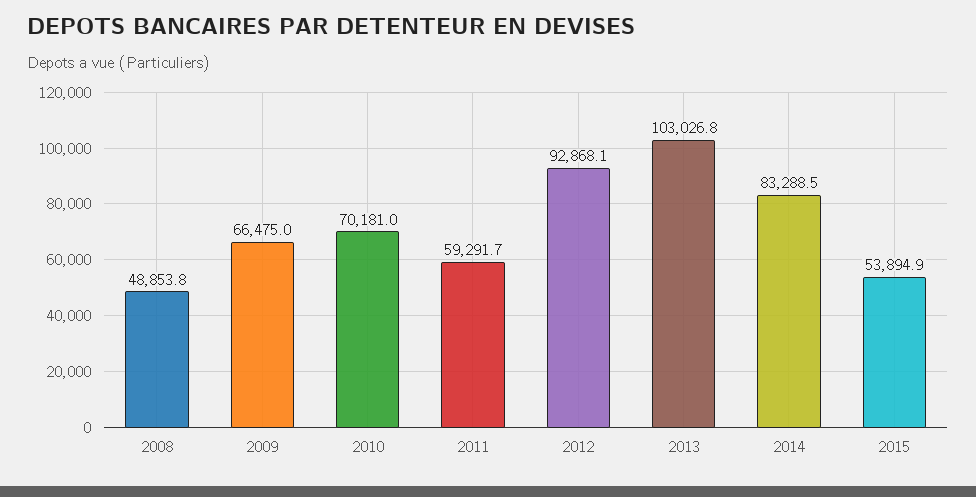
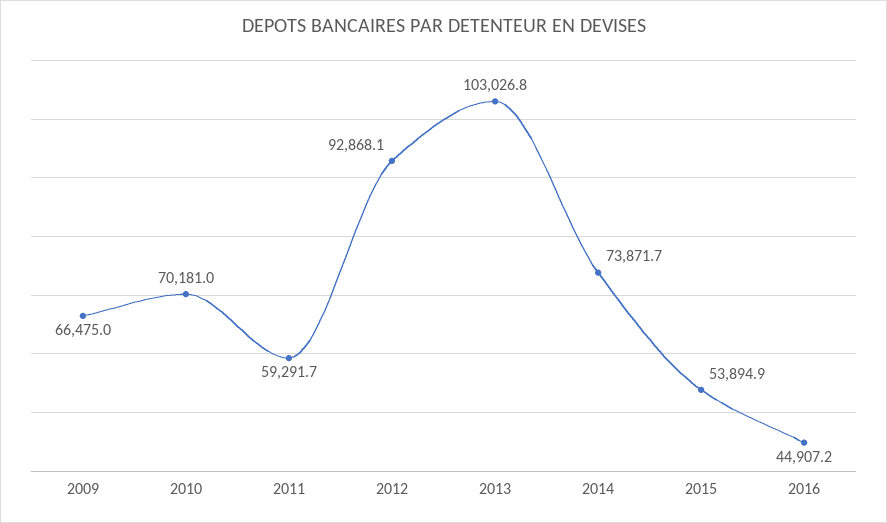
2008: 48853.8 -> none
2014: 83288.5 -> 73871.7
2016: none -> 44907.2

